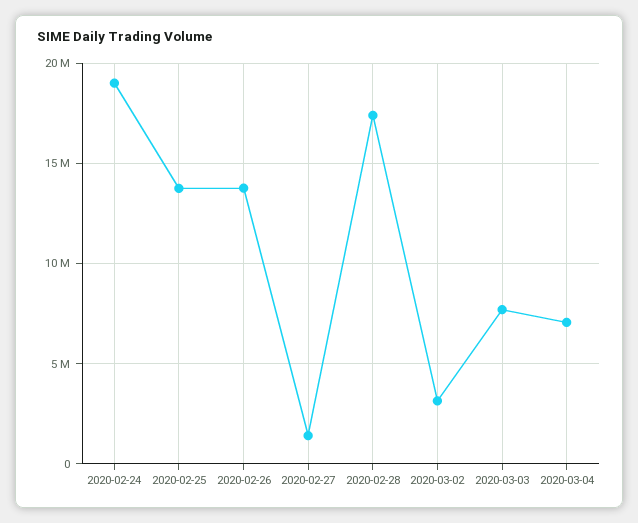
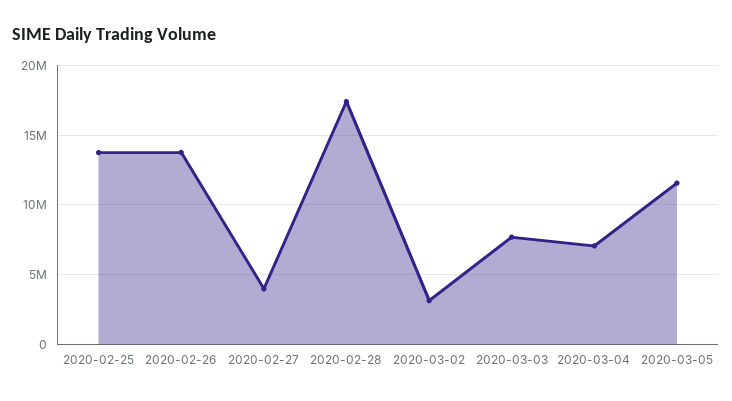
2020-02-24: 19000000 -> none
2020-02-27: 1500000 -> 4000000
2020-03-05: none -> 11500000

